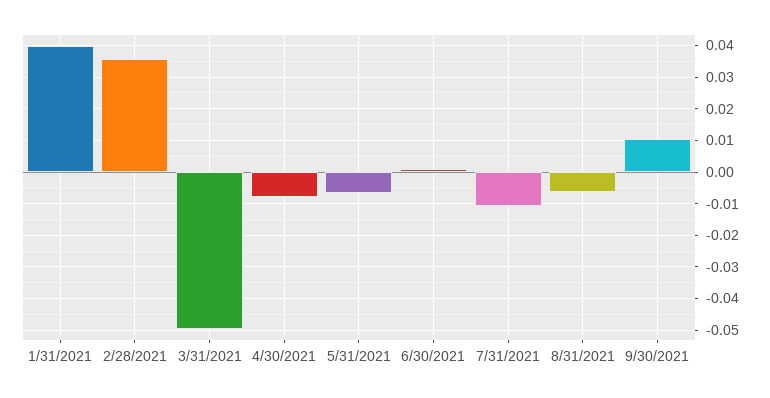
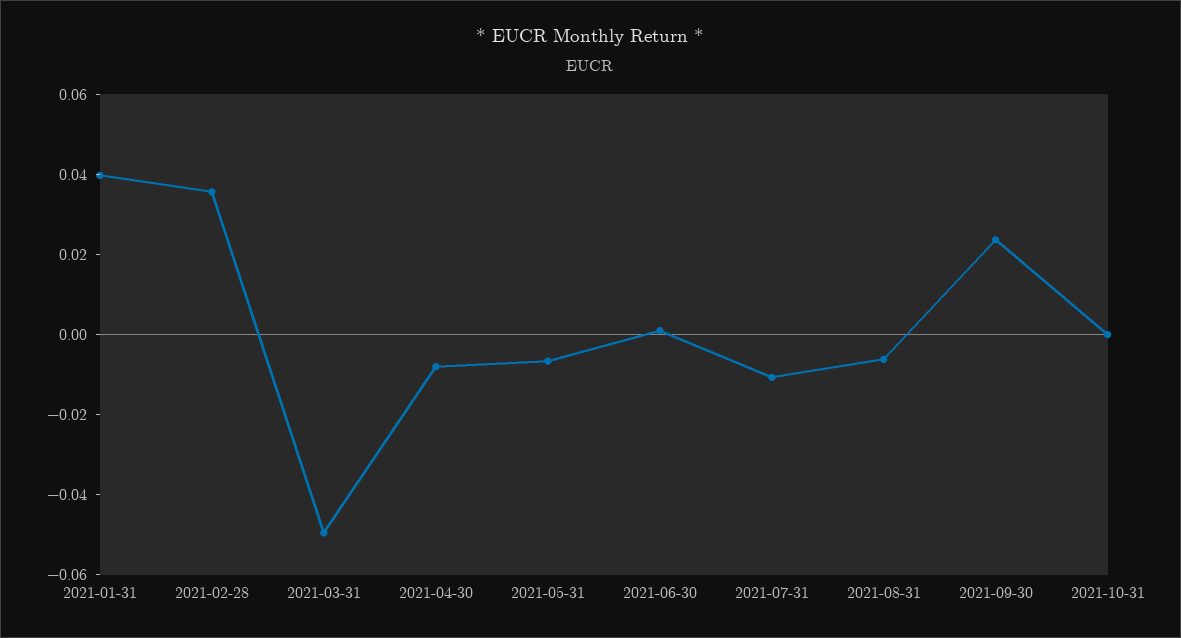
9/30/2021: 0.01 -> 0.025
2021-10-31: none -> 0

